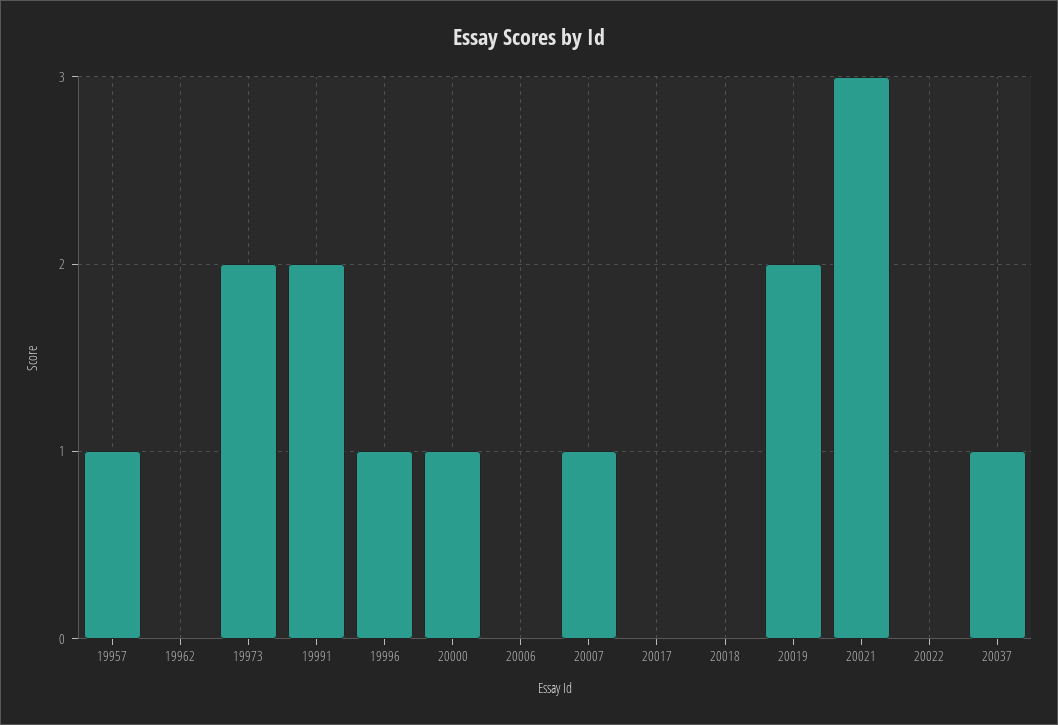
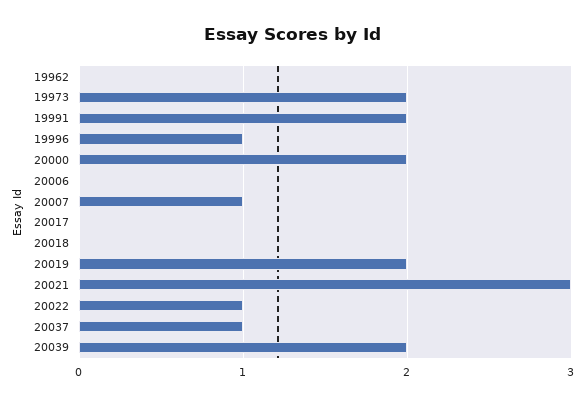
19957: 1 -> none
20000: 1 -> 2
20022: 0 -> 1
20039: none -> 2

